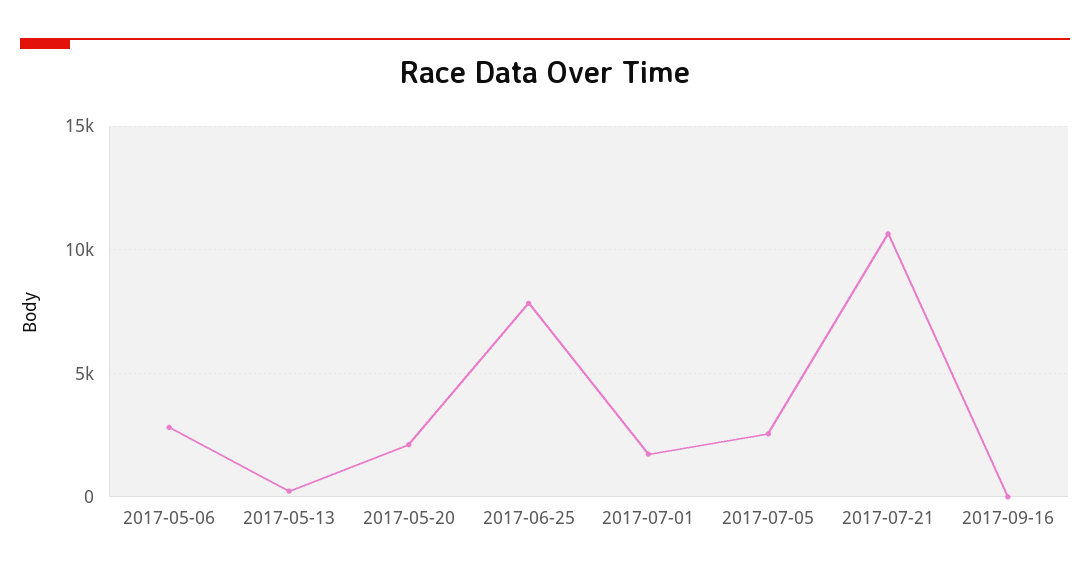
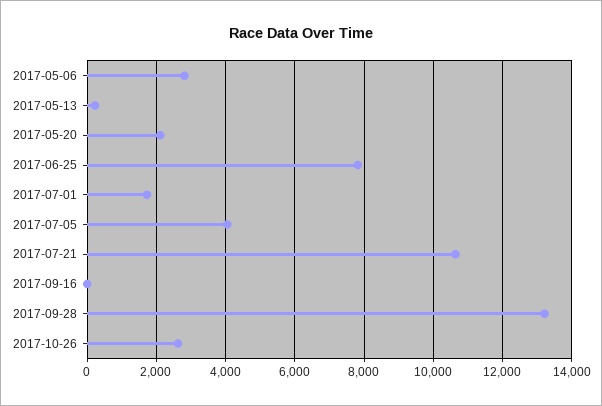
2017-07-05: 2500 -> 4000
2017-09-28: none -> 13200
2017-10-26: none -> 2600

